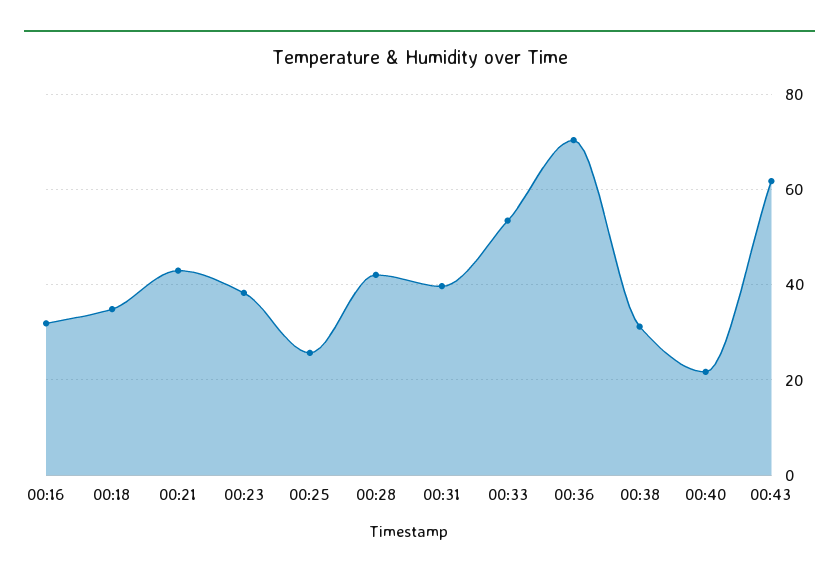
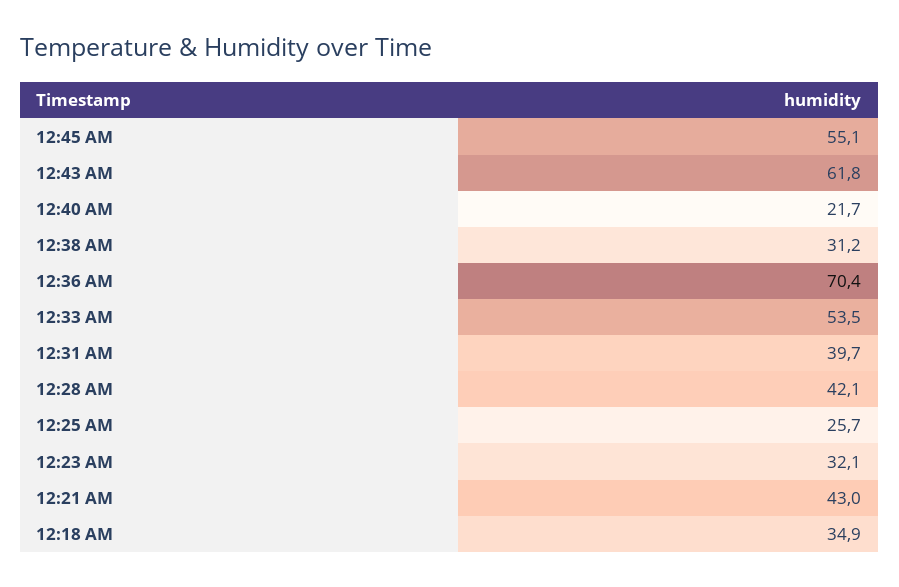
00:16: 32 -> none
00:23: 38 -> 32.1
12:45 AM: none -> 55.1

